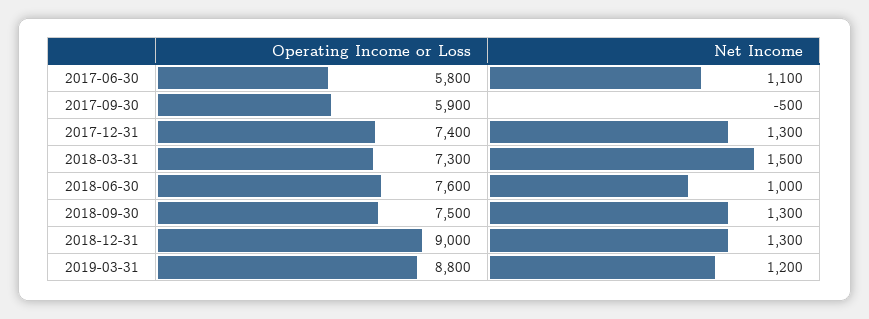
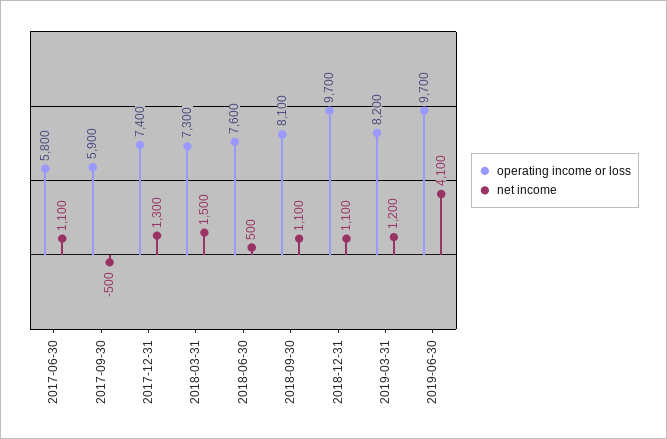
Net Income, 2018-06-30: 1000 -> 500
Operating Income or Loss, 2018-09-30: 7500 -> 8100
Net Income, 2018-09-30: 1300 -> 1100
Operating Income or Loss, 2018-12-31: 9000 -> 9700
Net Income, 2018-12-31: 1300 -> 1100
Operating Income or Loss, 2019-03-31: 8800 -> 8200
Operating Income or Loss, 2019-06-30: none -> 9700
Net Income, 2019-06-30: none -> 4100

